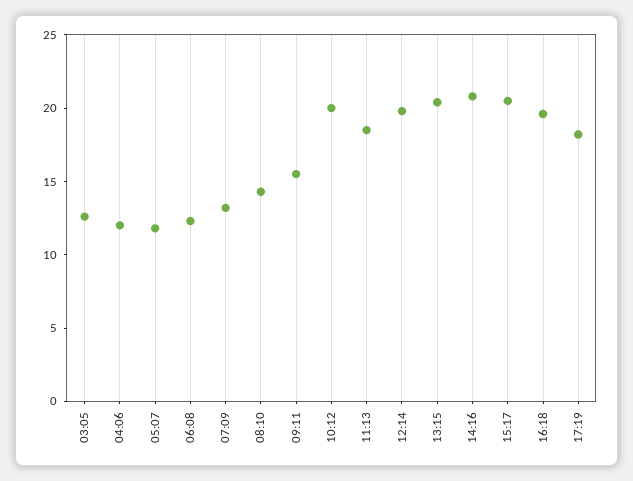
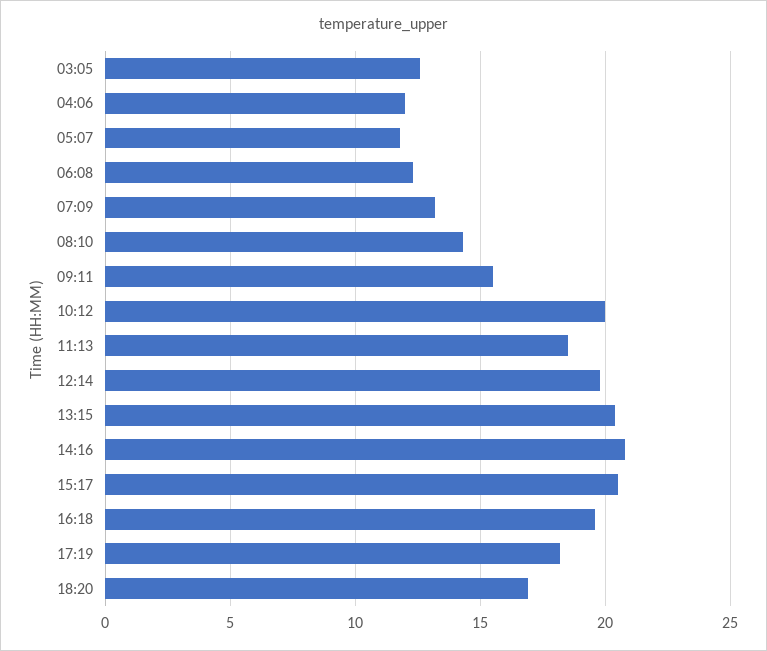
18:20: none -> 17

